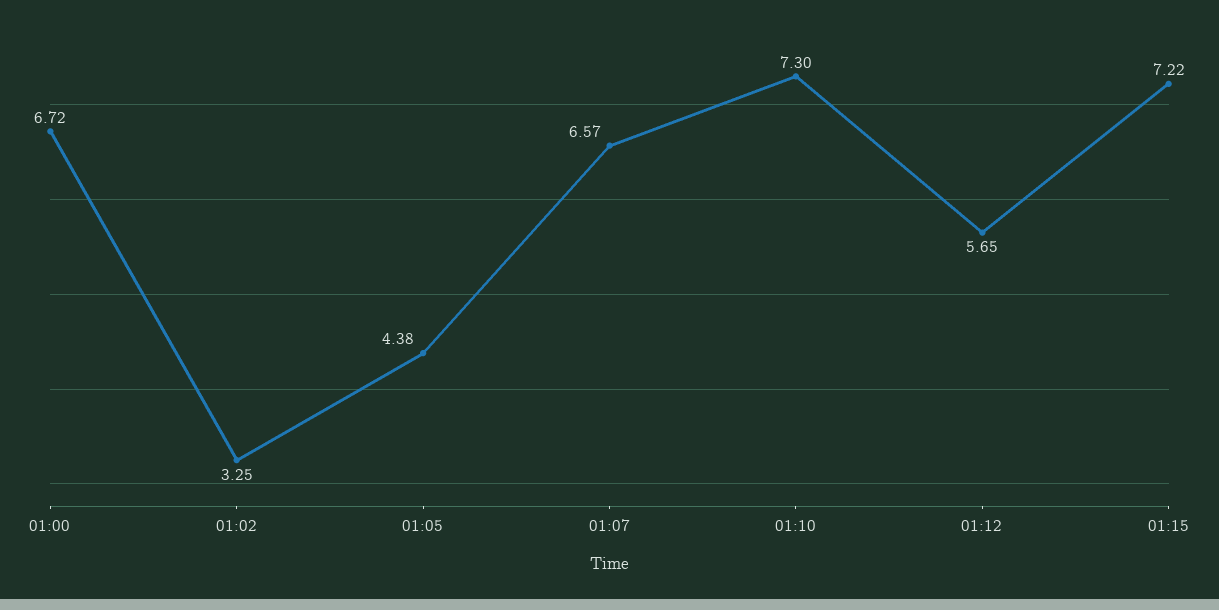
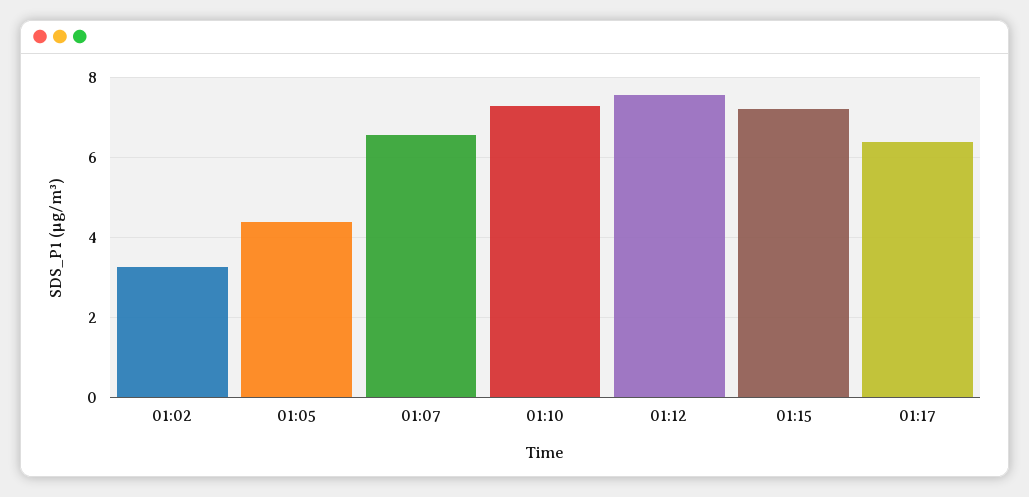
01:00: 6.72 -> none
01:12: 5.65 -> 7.6
01:17: none -> 6.4

